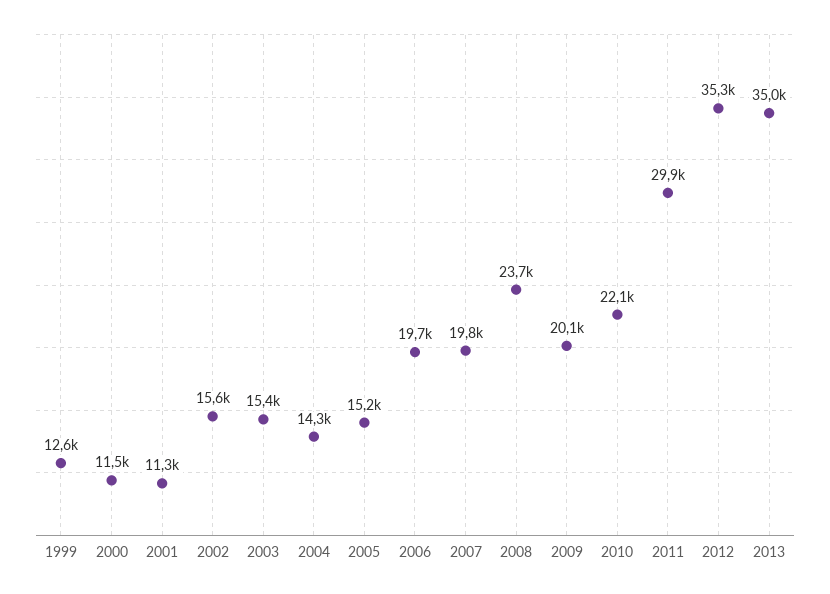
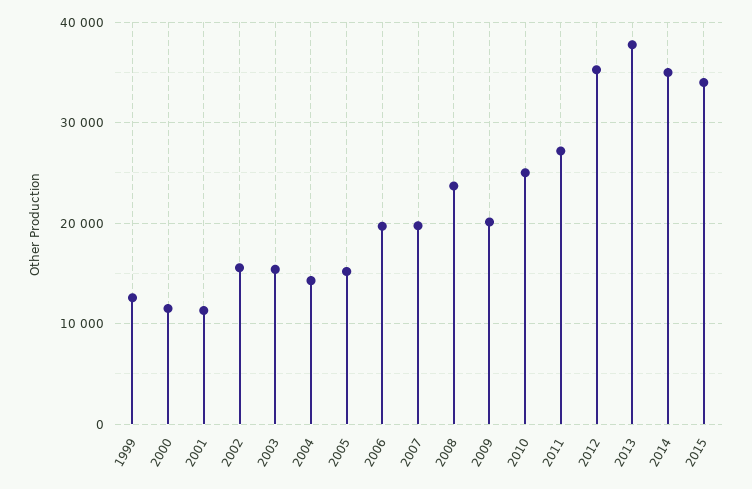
2010: 22100 -> 25000
2011: 29900 -> 27000
2013: 35000 -> 38000
2014: none -> 35000
2015: none -> 34000

